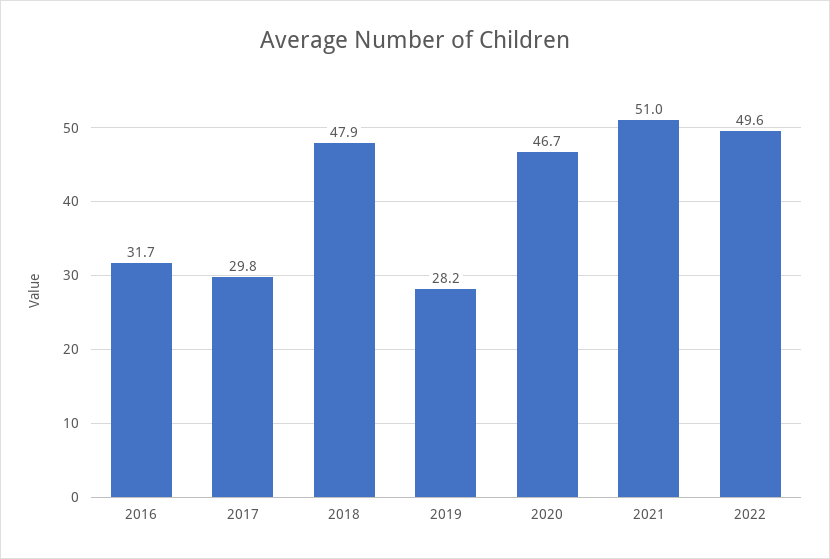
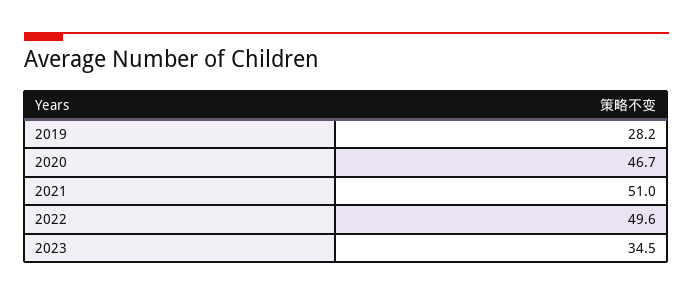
2016: 31.7 -> none
2017: 29.8 -> none
2018: 47.9 -> none
2023: none -> 34.5

